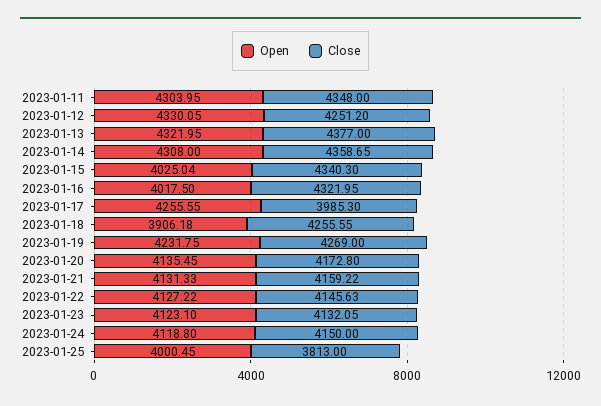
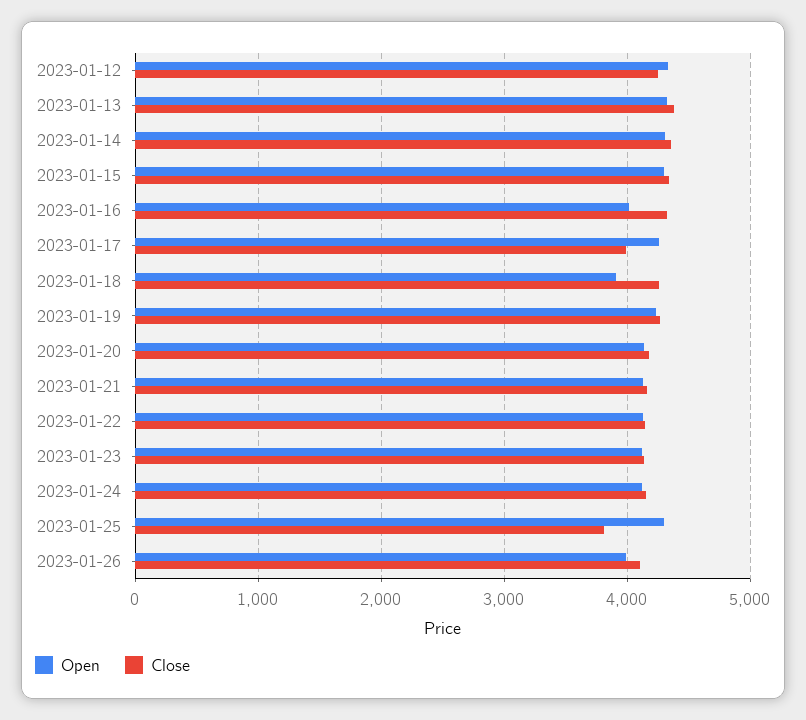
Open, 2023-01-11: 4303.95 -> none
Close, 2023-01-11: 4348 -> none
Open, 2023-01-15: 4025.04 -> 4300
Open, 2023-01-25: 4000.45 -> 4300
Open, 2023-01-26: none -> 4000
Close, 2023-01-26: none -> 4100

